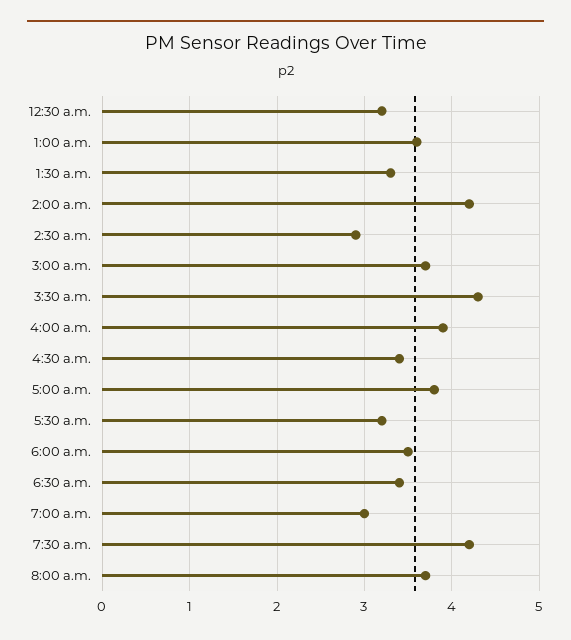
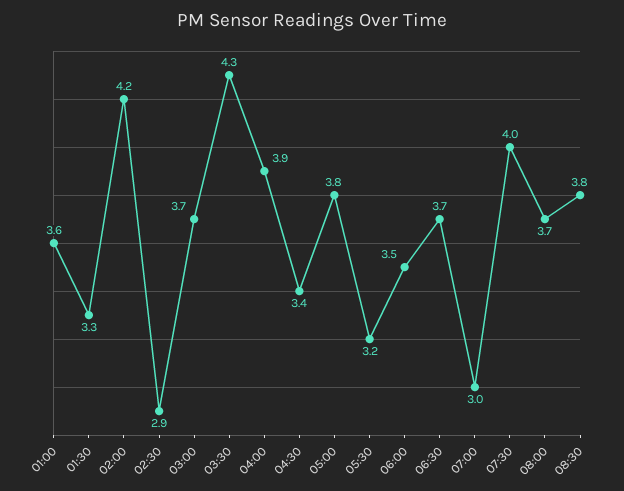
12:30 a.m.: 3.2 -> none
6:30 a.m.: 3.4 -> 3.7
7:30 a.m.: 4.2 -> 4
08:30: none -> 3.8

